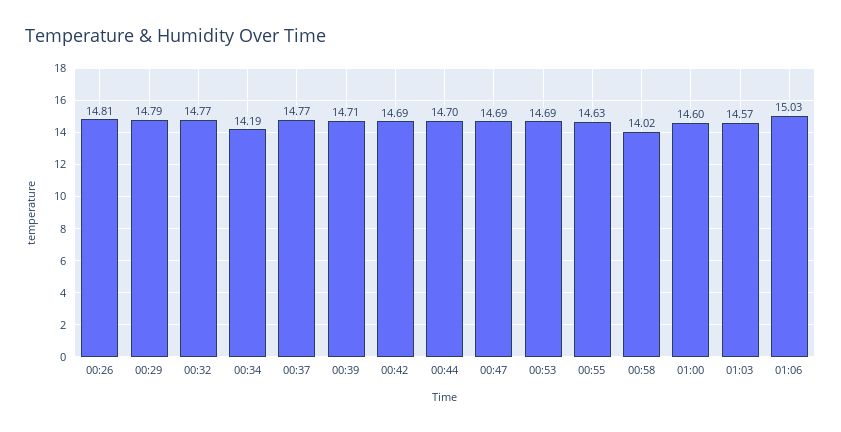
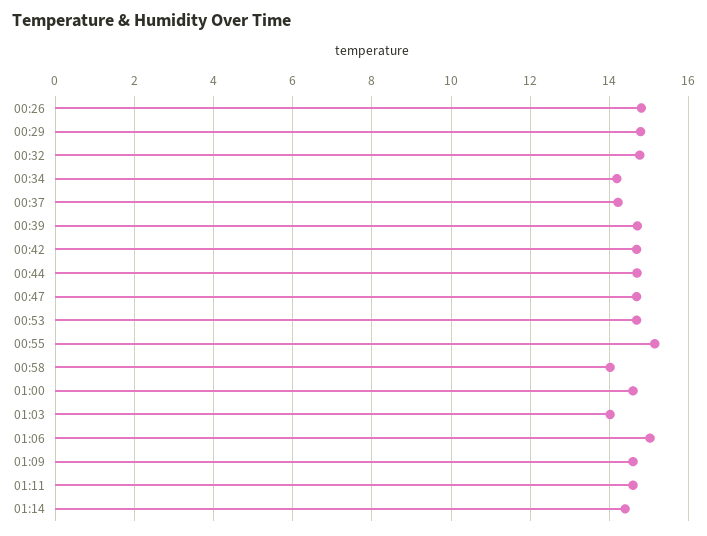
00:37: 14.77 -> 14.2
00:55: 14.63 -> 15.2
01:03: 14.57 -> 14
01:09: none -> 14.6
01:11: none -> 14.6
01:14: none -> 14.4

